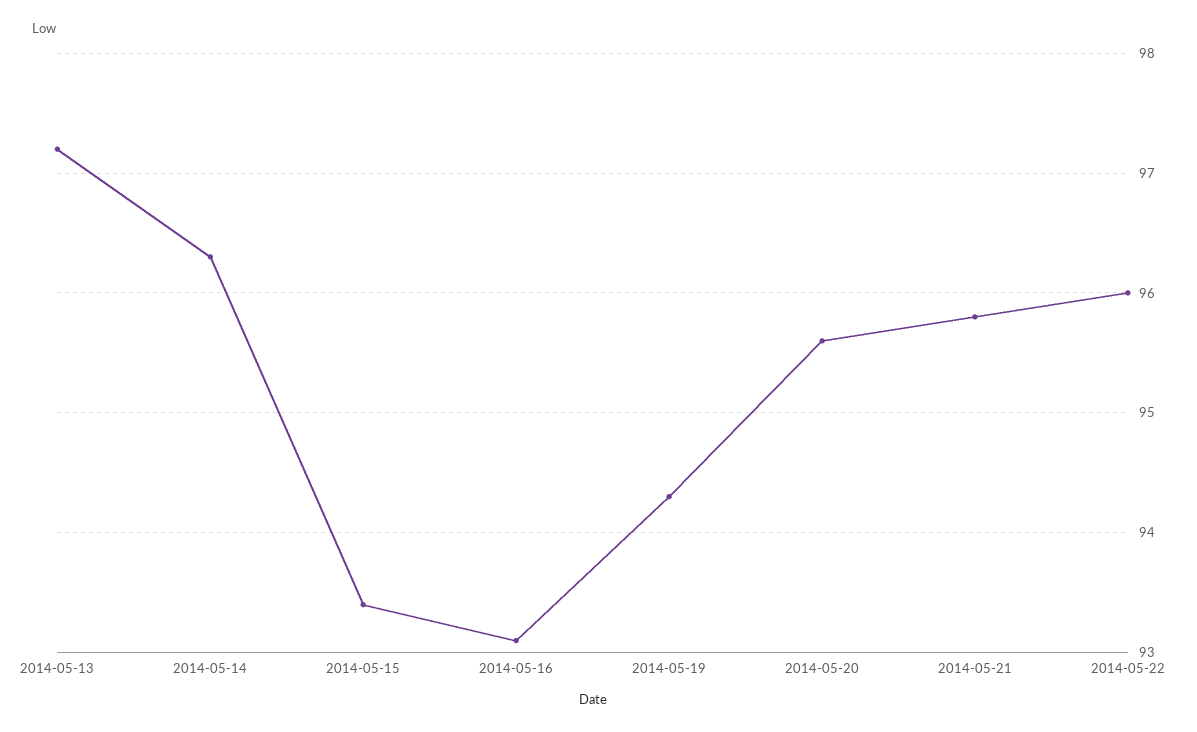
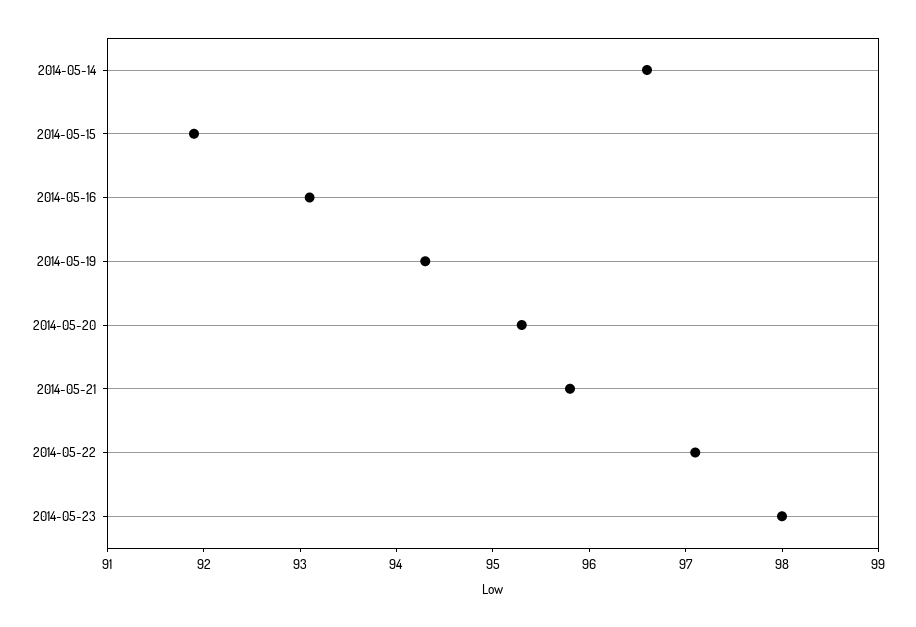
2014-05-13: 97.2 -> none
2014-05-14: 96.3 -> 96.6
2014-05-15: 93.4 -> 91.9
2014-05-20: 95.6 -> 95.3
2014-05-22: 96 -> 97.1
2014-05-23: none -> 98

